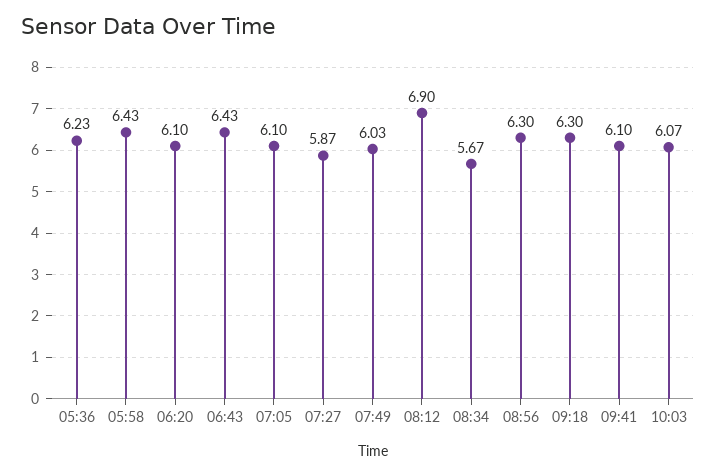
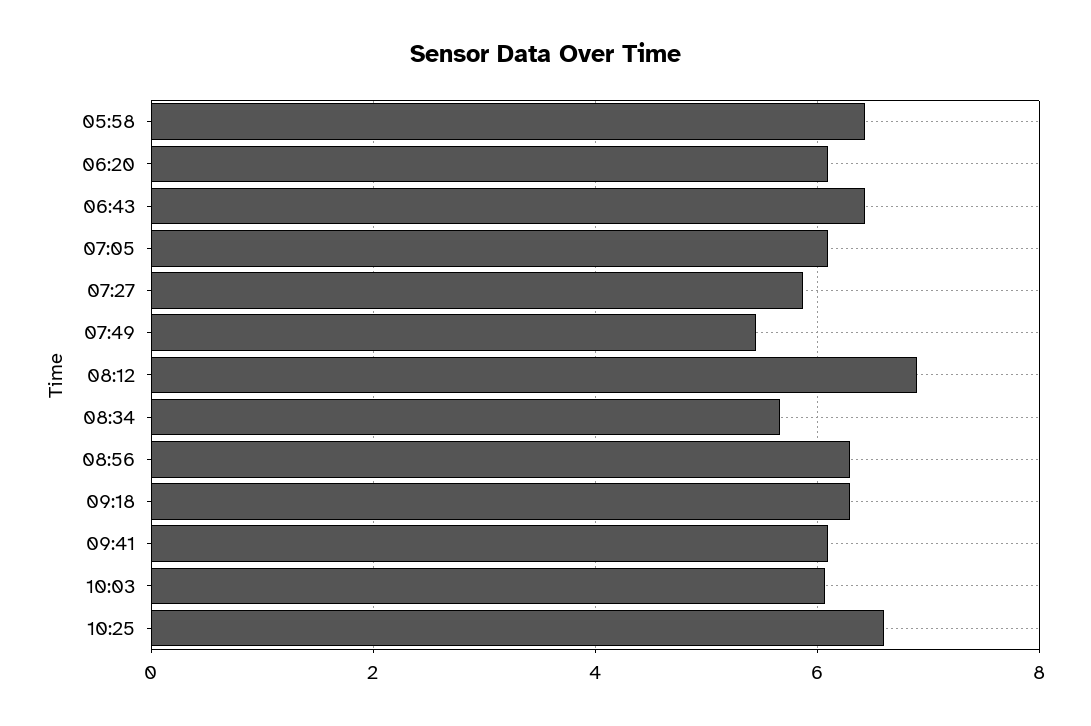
05:36: 6.23 -> none
07:49: 6.03 -> 5.4
10:25: none -> 6.6

